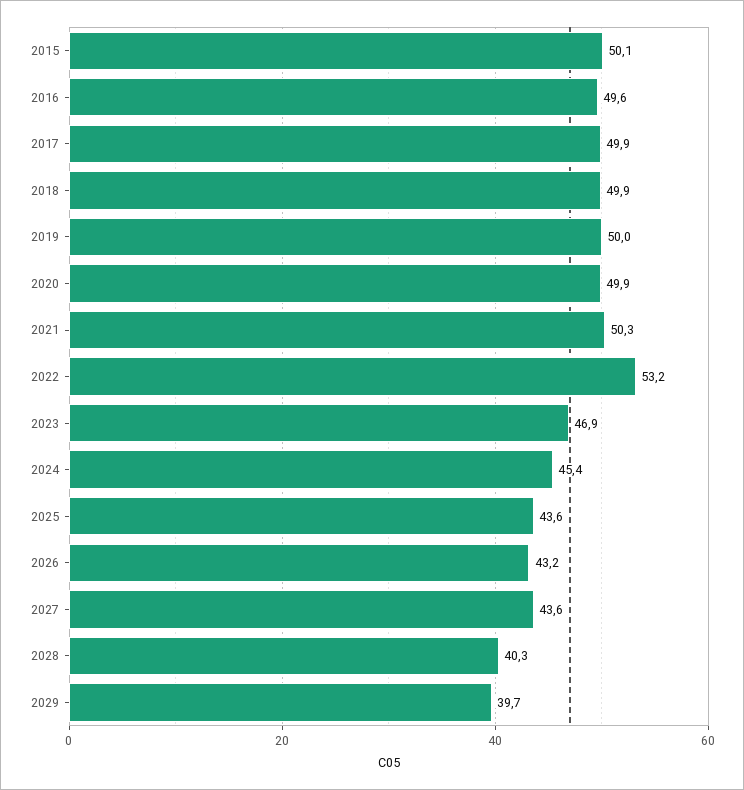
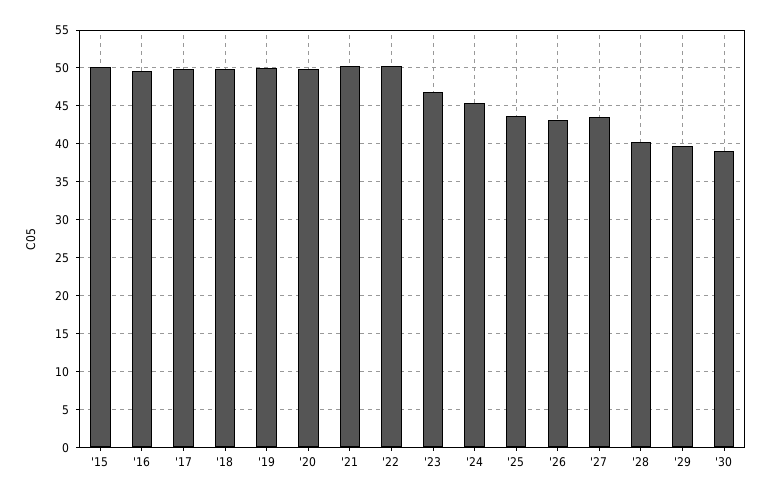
2022: 53.2 -> 50
'30: none -> 39

